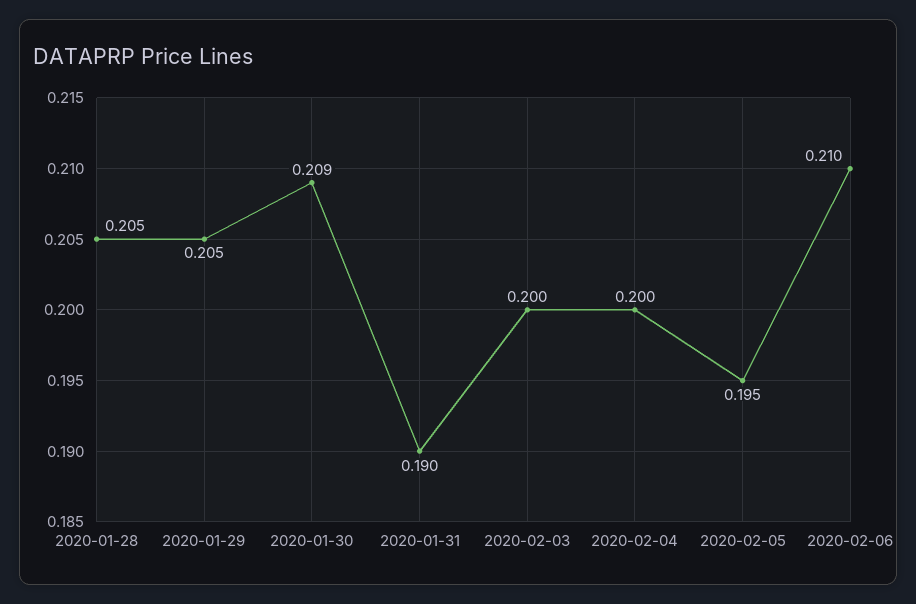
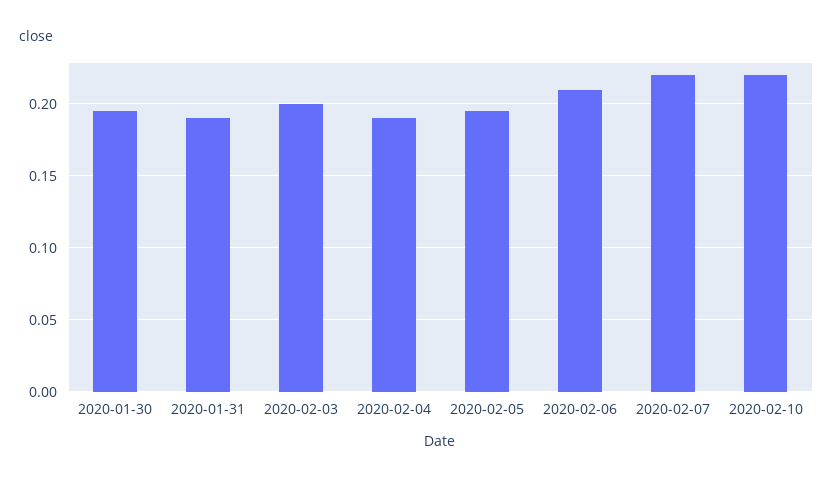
2020-01-28: 0.205 -> none
2020-01-29: 0.205 -> none
2020-01-30: 0.209 -> 0.195
2020-02-04: 0.2 -> 0.19
2020-02-07: none -> 0.22
2020-02-10: none -> 0.22

